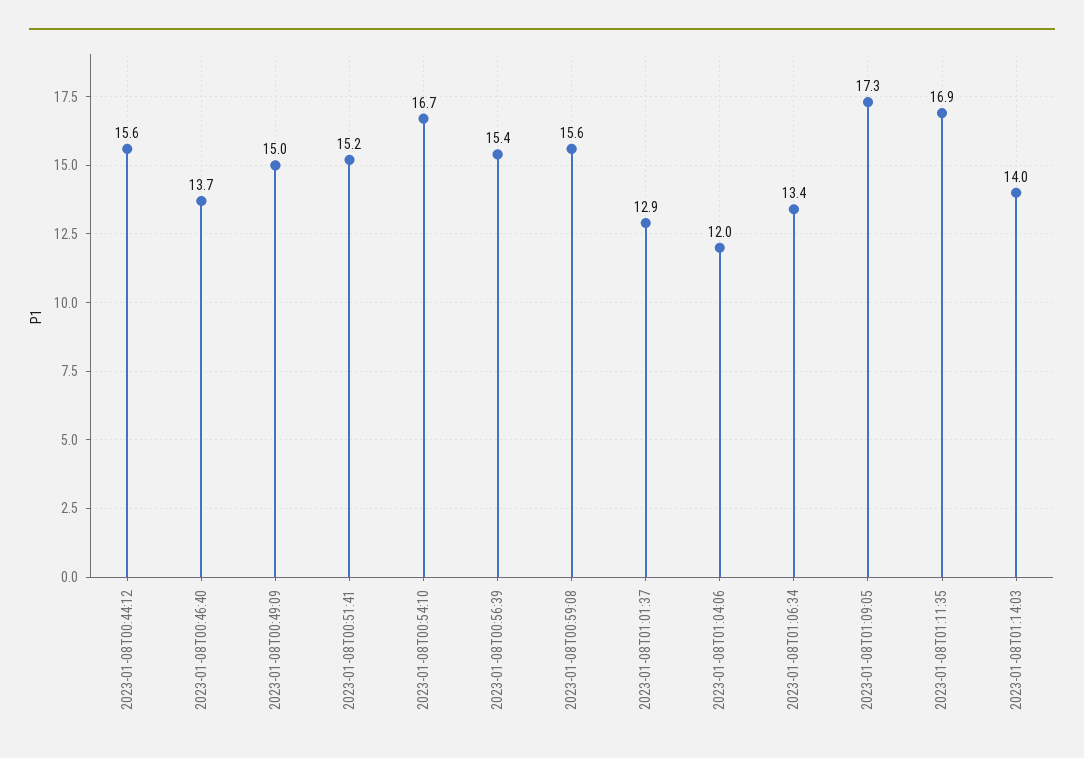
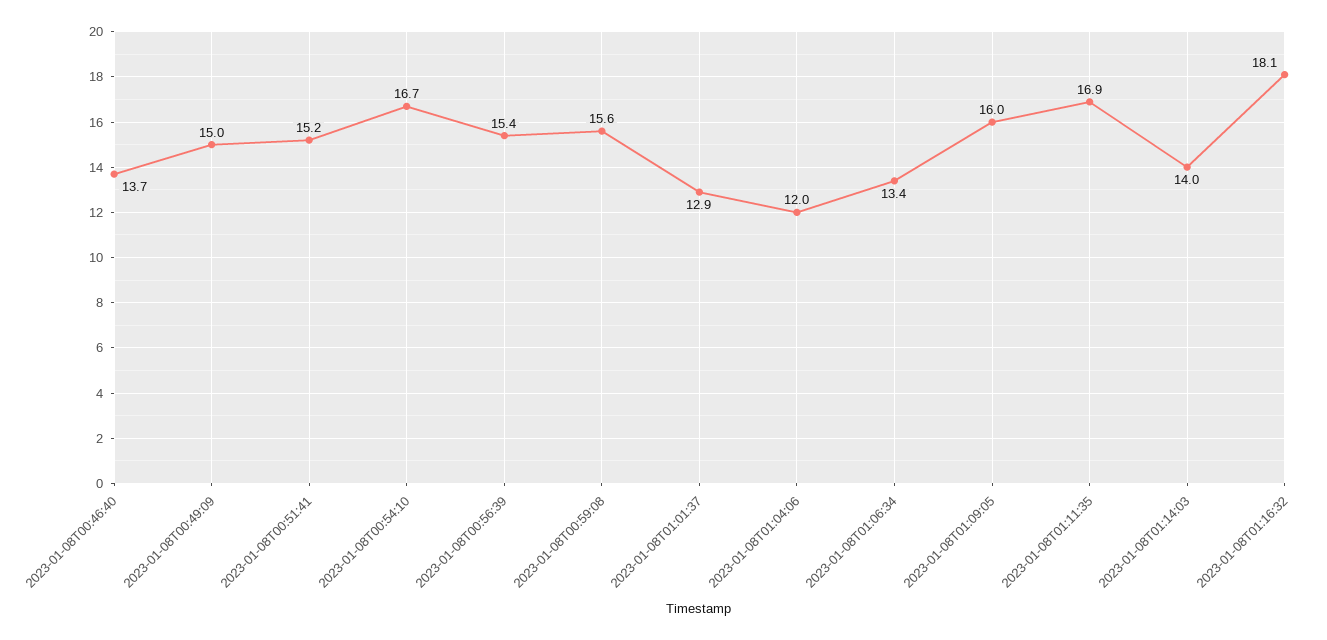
2023-01-08T00:44:12: 15.6 -> none
2023-01-08T01:09:05: 17.3 -> 16
2023-01-08T01:16:32: none -> 18.1

